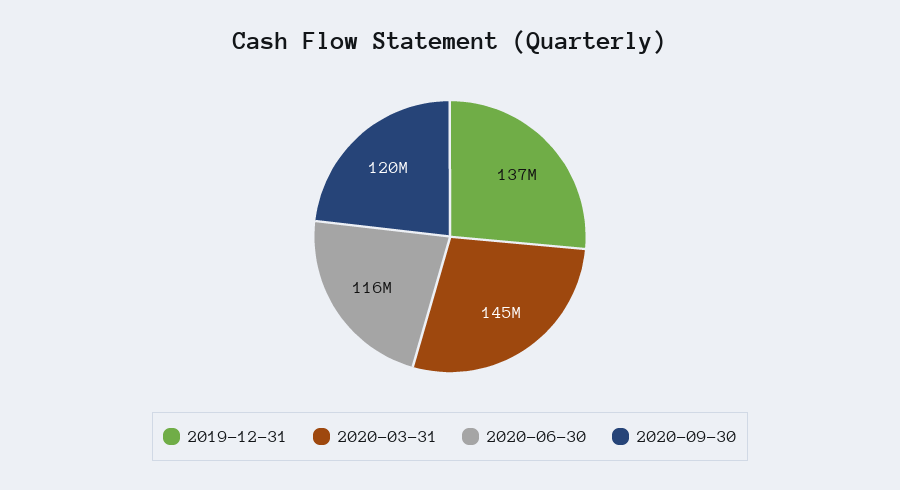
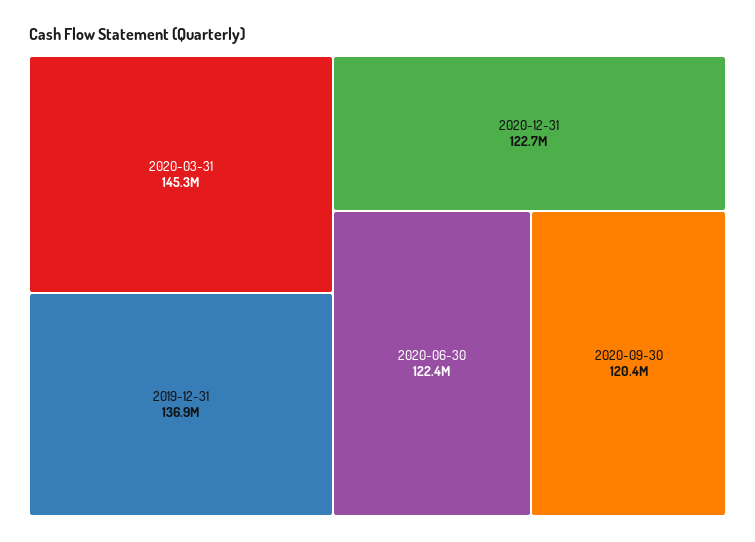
2020-06-30: 116000000 -> 122400000
2020-12-31: none -> 122700000

